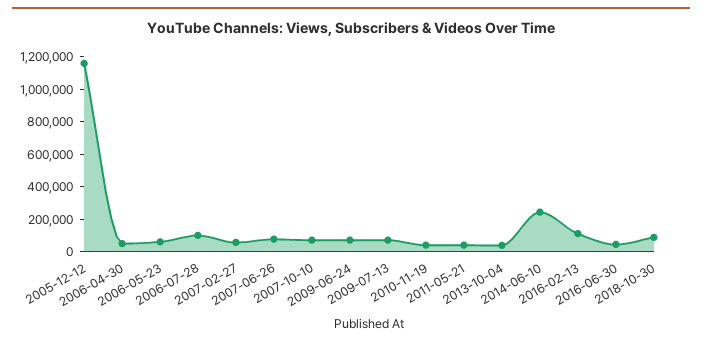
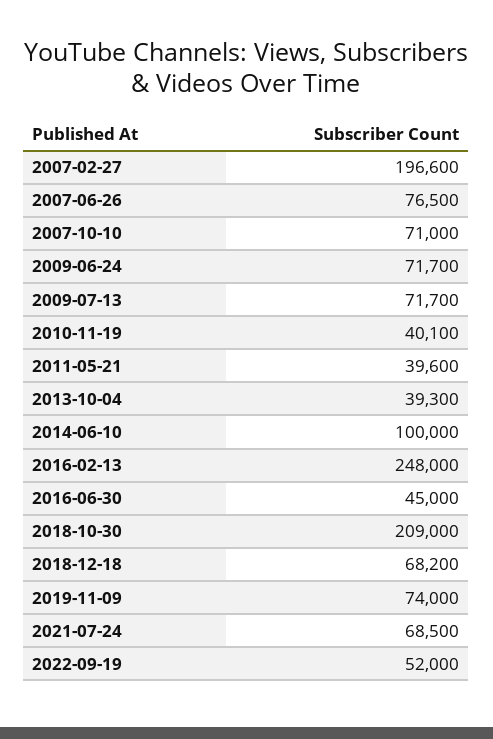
2005-12-12: 1150000 -> none
2006-04-30: 50000 -> none
2006-05-23: 50000 -> none
2006-07-28: 100000 -> none
2007-02-27: 50000 -> 196600
2014-06-10: 250000 -> 100000
2016-02-13: 100000 -> 248000
2018-10-30: 100000 -> 209000
2018-12-18: none -> 68200
2019-11-09: none -> 74000
2021-07-24: none -> 68500
2022-09-19: none -> 52000

